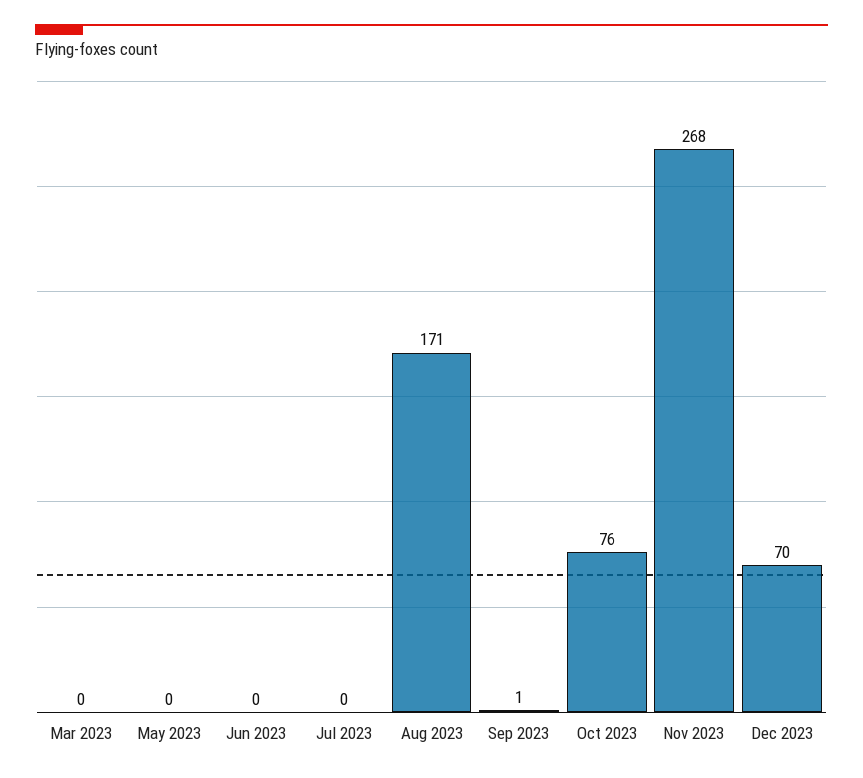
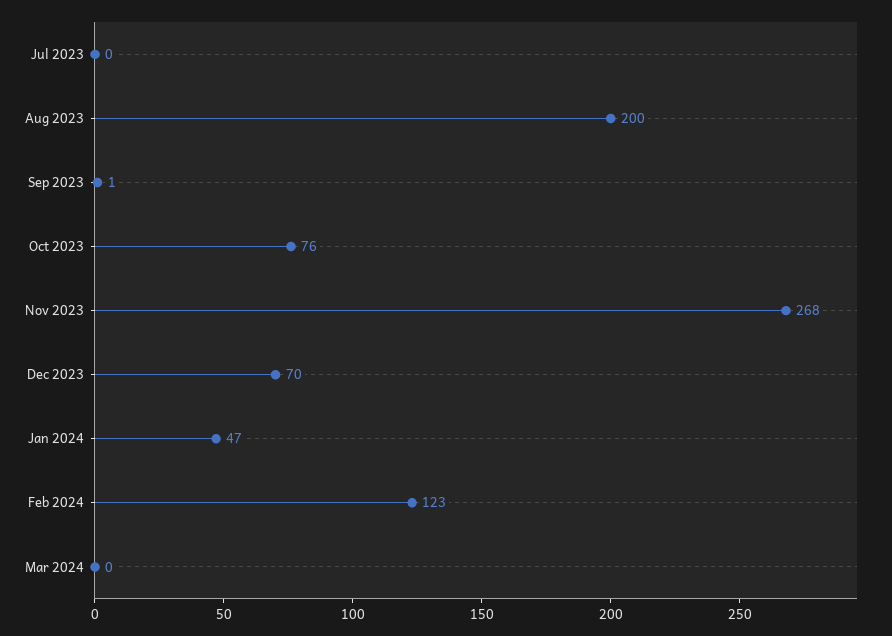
Mar 2023: 0 -> none
May 2023: 0 -> none
Jun 2023: 0 -> none
Aug 2023: 171 -> 200
Jan 2024: none -> 47
Feb 2024: none -> 123
Mar 2024: none -> 0

